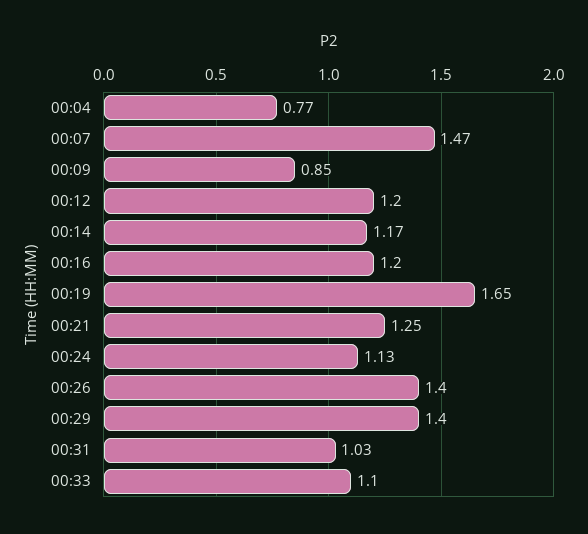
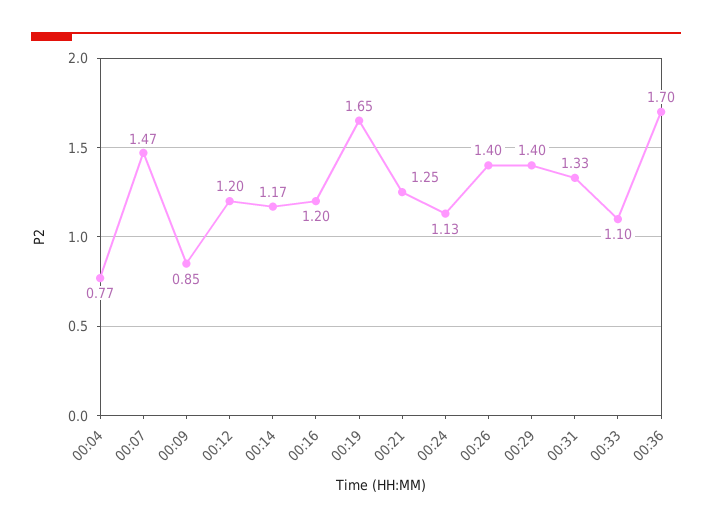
00:31: 1.03 -> 1.33
00:36: none -> 1.7

